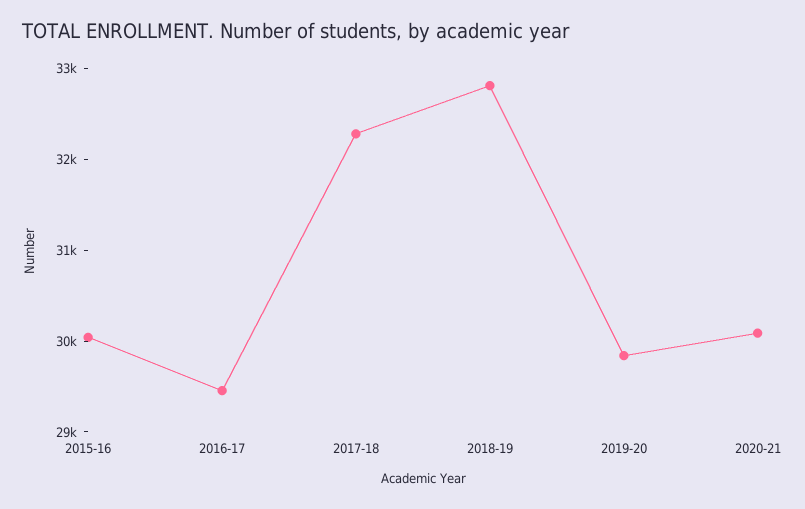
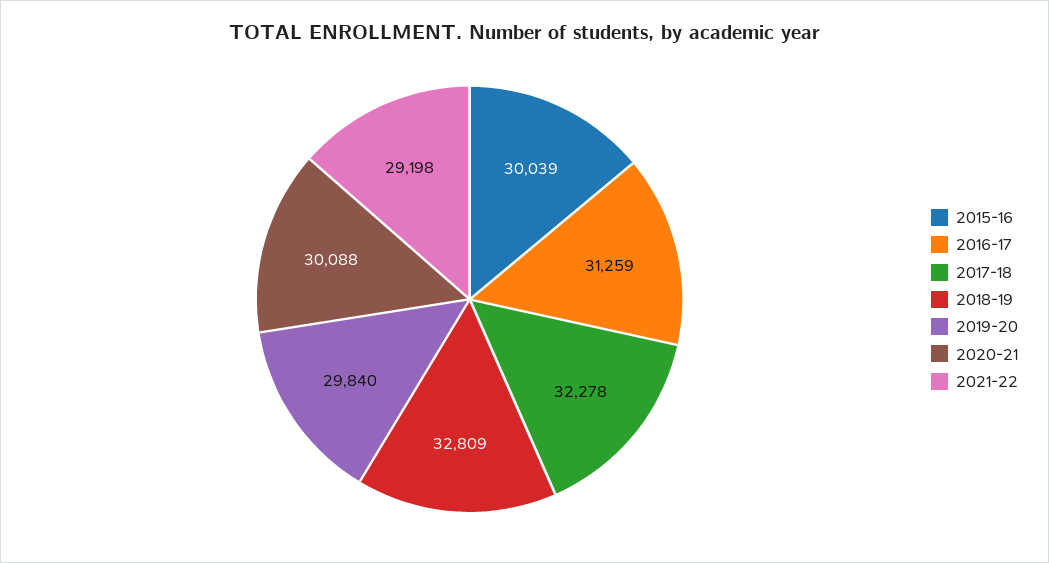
2016-17: 29400 -> 31259
2021-22: none -> 29198

